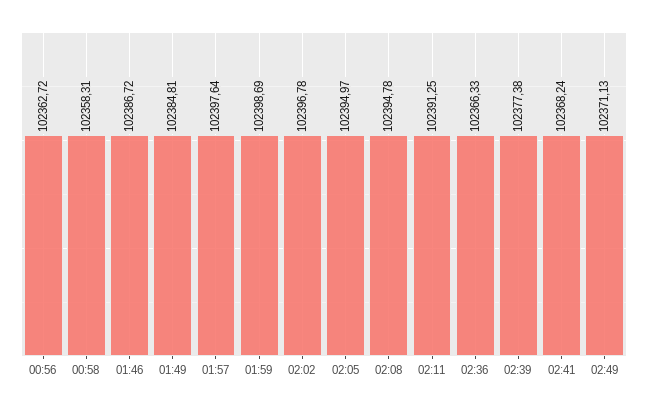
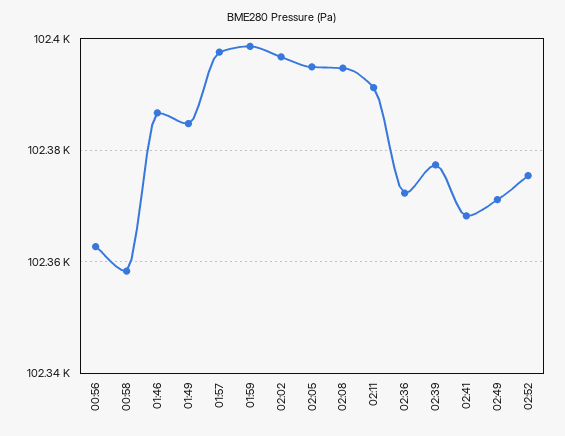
02:36: 102366.33 -> 102372
02:52: none -> 102376

